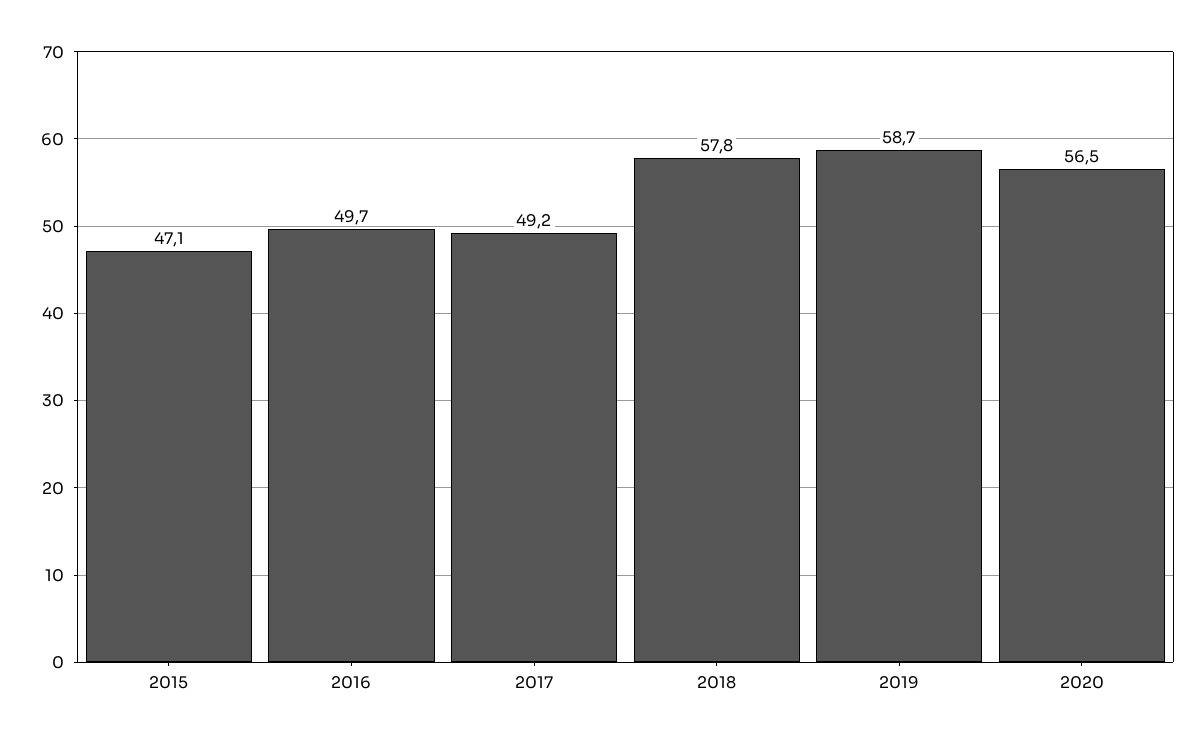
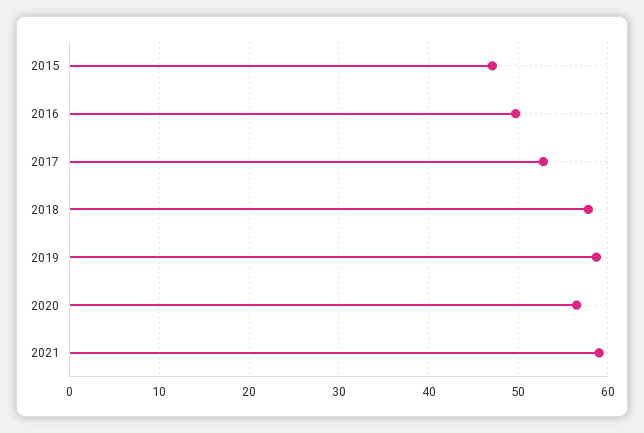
2017: 49.2 -> 53
2021: none -> 59

